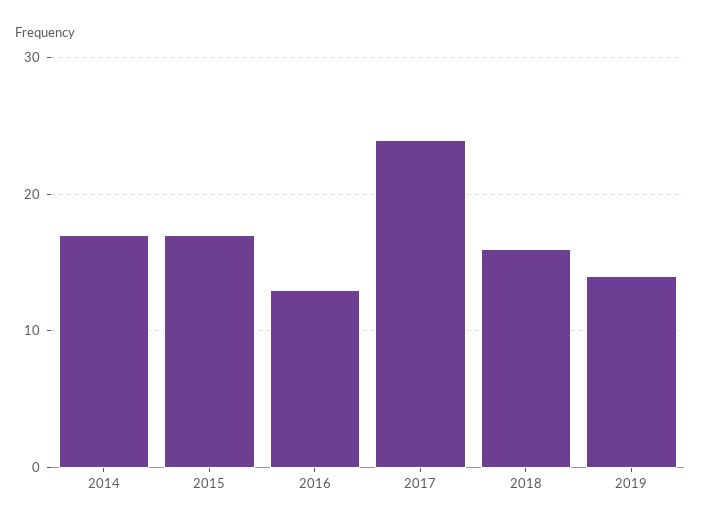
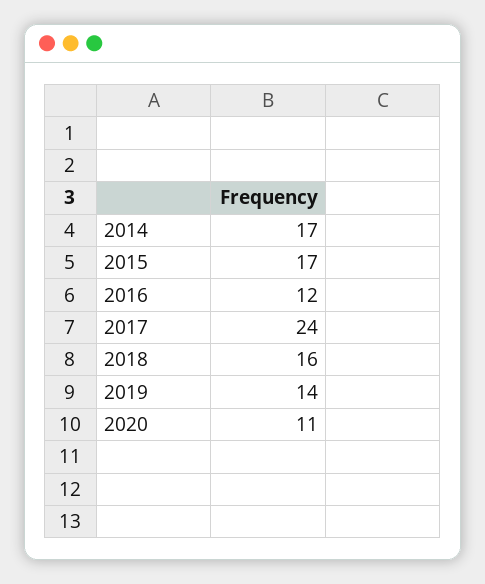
2016: 13 -> 12
2020: none -> 11

